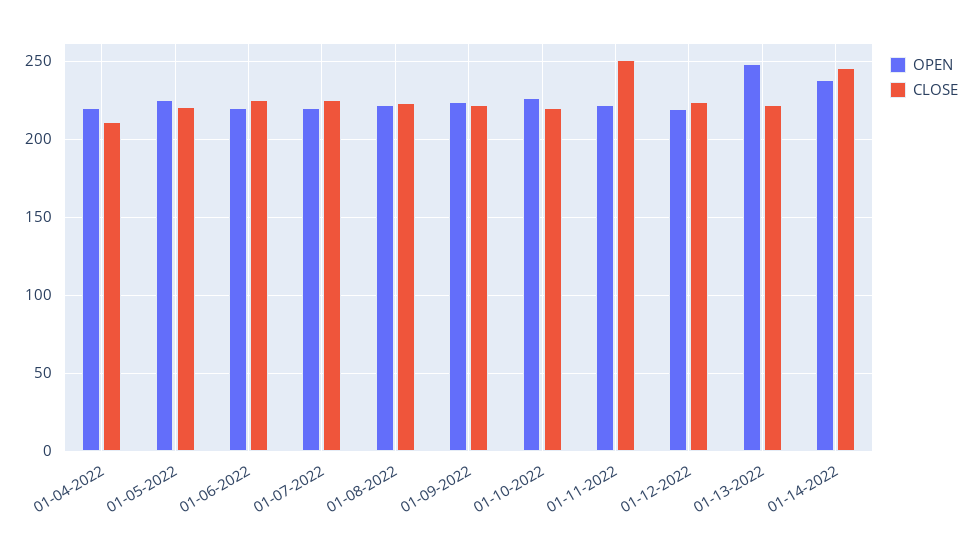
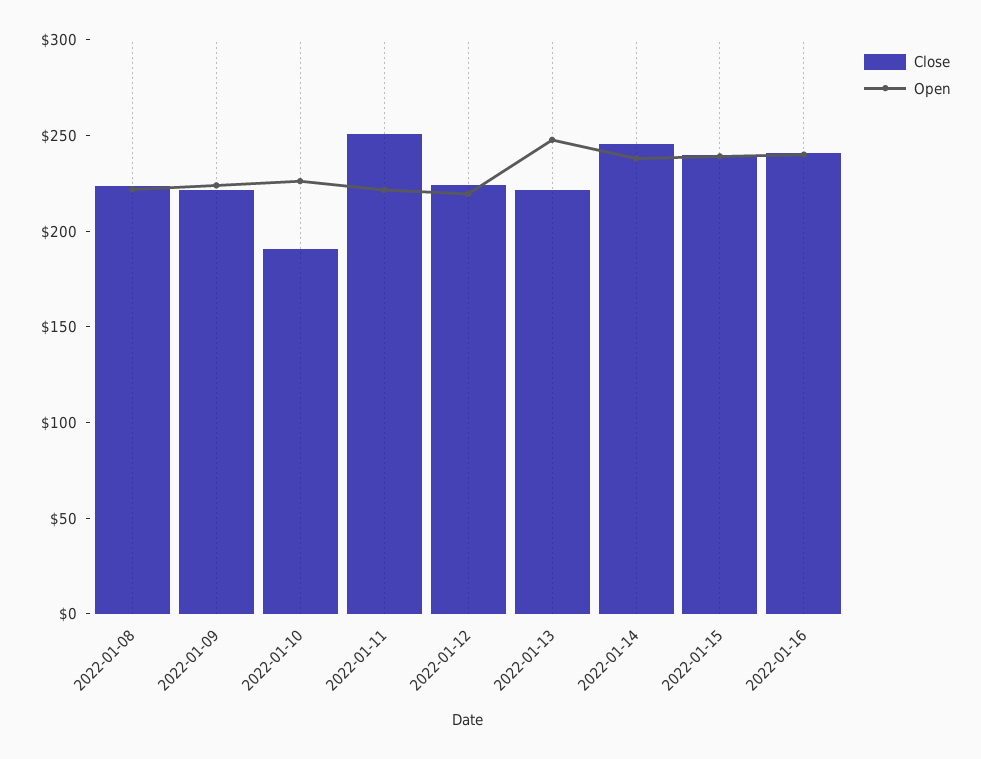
OPEN, 01-04-2022: 220 -> none
CLOSE, 01-04-2022: 210 -> none
OPEN, 01-05-2022: 225 -> none
CLOSE, 01-05-2022: 220 -> none
OPEN, 01-06-2022: 220 -> none
CLOSE, 01-06-2022: 225 -> none
OPEN, 01-07-2022: 220 -> none
CLOSE, 01-07-2022: 225 -> none
CLOSE, 01-10-2022: 220 -> 190
CLOSE, 2022-01-15: none -> 240
OPEN, 2022-01-15: none -> 240
CLOSE, 2022-01-16: none -> 240
OPEN, 2022-01-16: none -> 240

